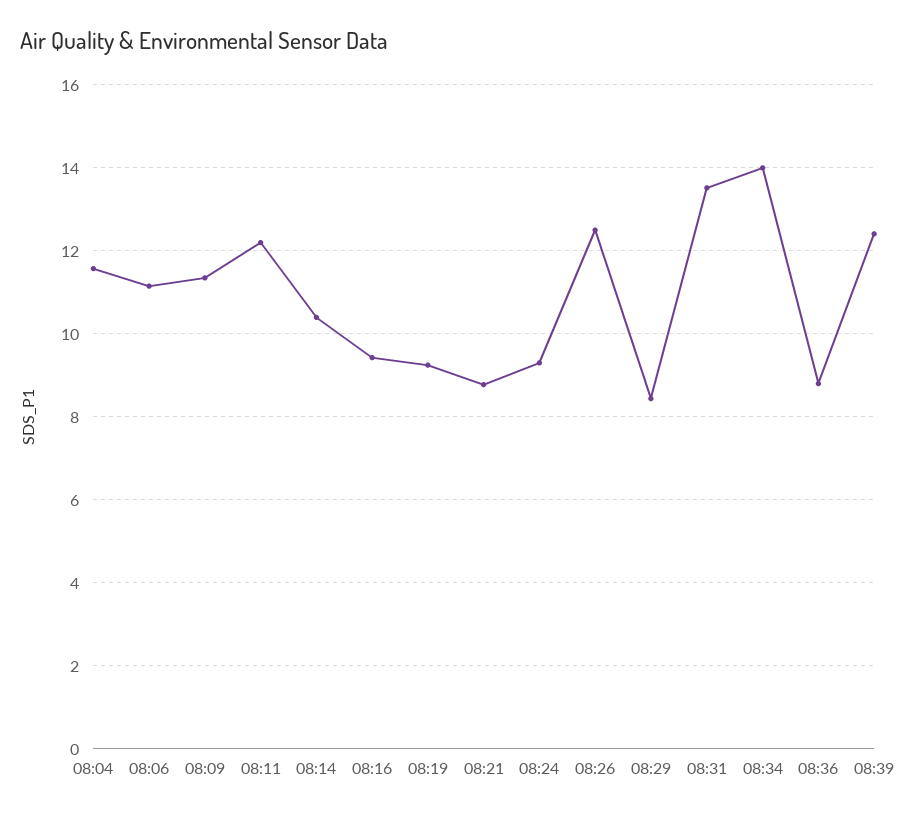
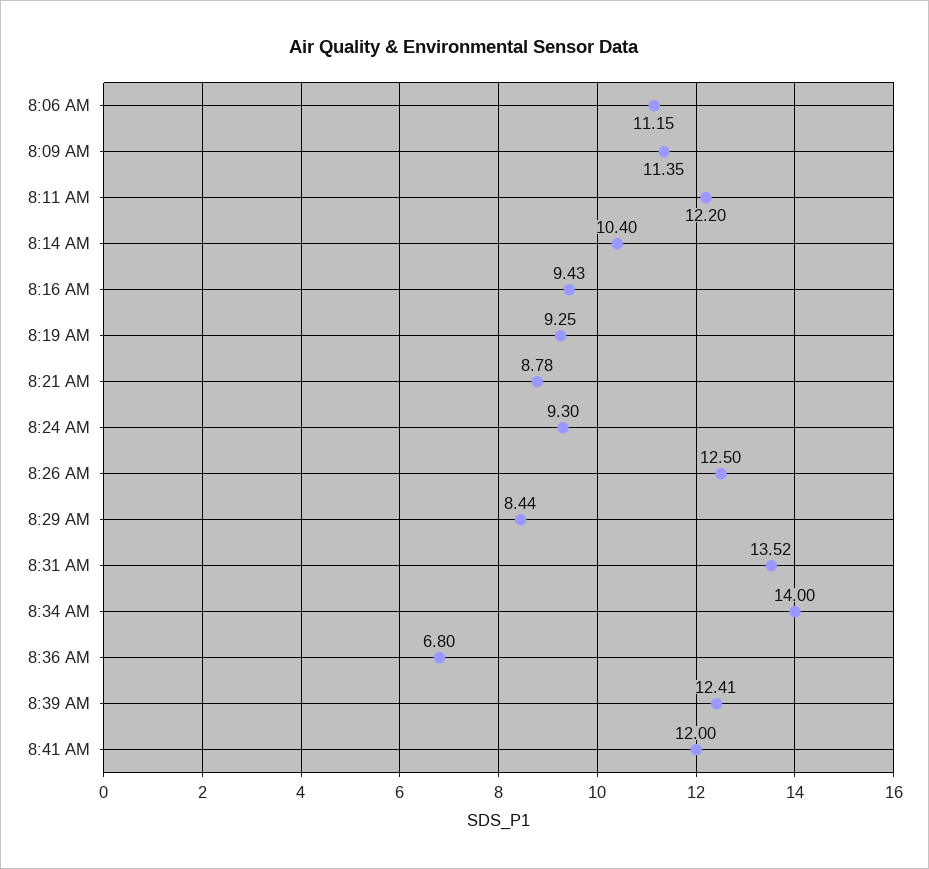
08:04: 11.6 -> none
08:36: 8.8 -> 6.8
8:41 AM: none -> 12

